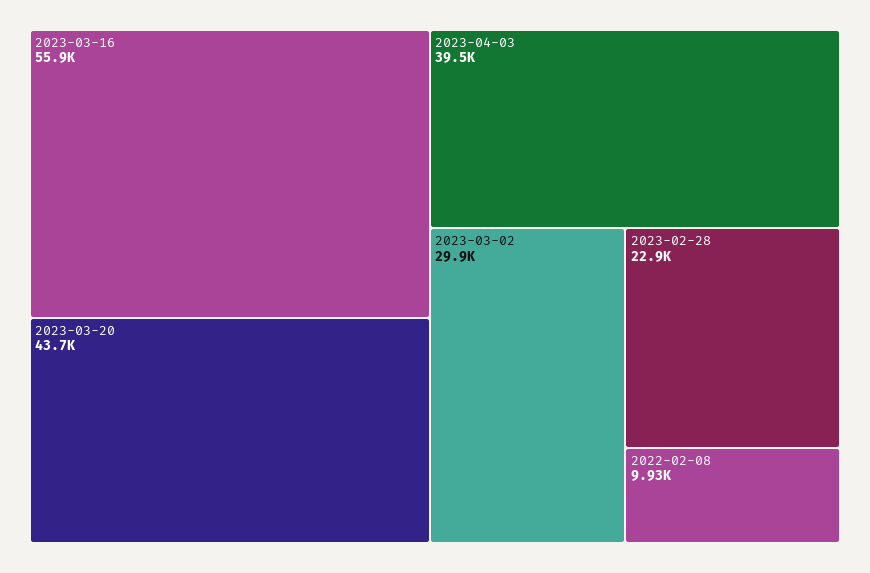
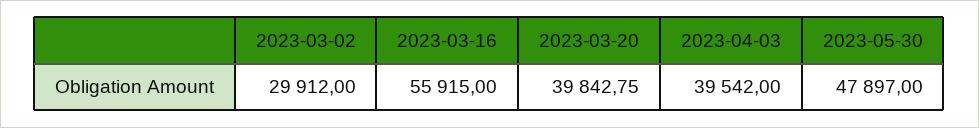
2023-03-20: 43700 -> 39842.75
2023-02-28: 22900 -> none
2022-02-08: 9930 -> none
2023-05-30: none -> 47897

